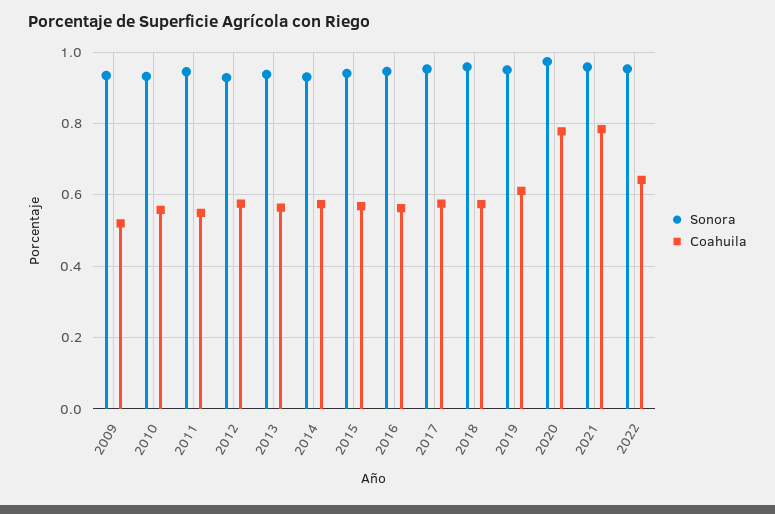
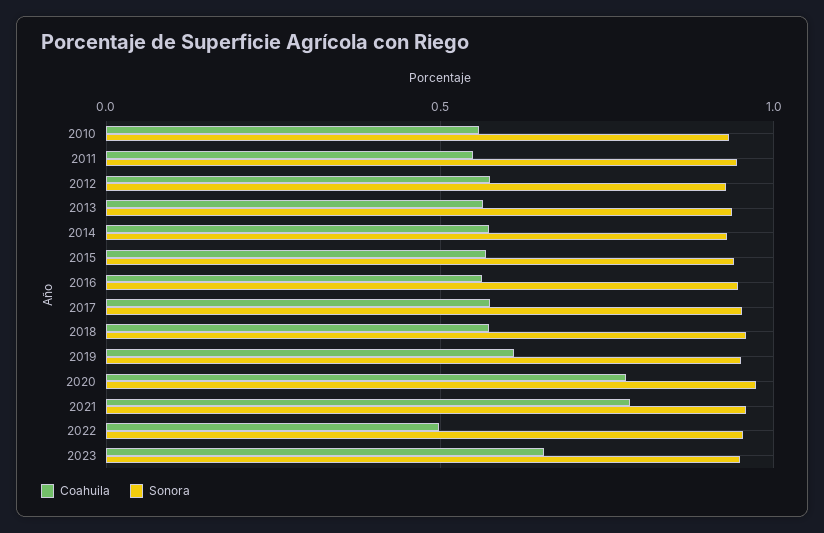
Sonora, 2009: 0.94 -> none
Coahuila, 2009: 0.52 -> none
Coahuila, 2022: 0.64 -> 0.5
Coahuila, 2023: none -> 0.65
Sonora, 2023: none -> 0.95

